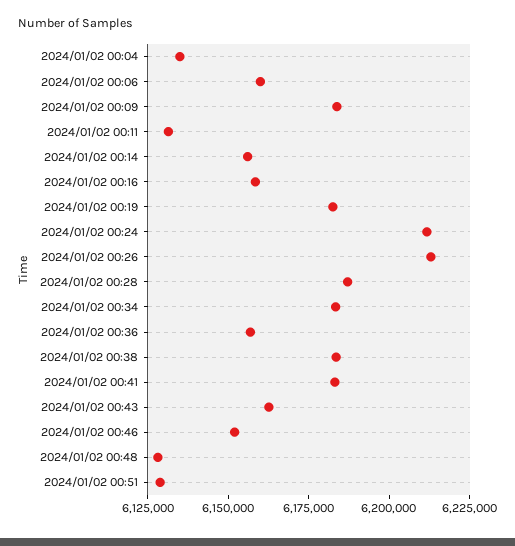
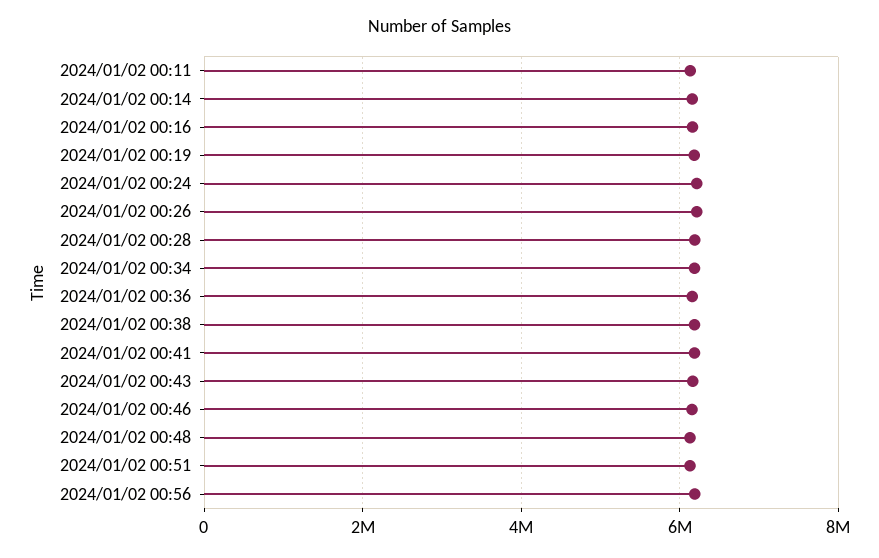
2024/01/02 00:04: 6135000 -> none
2024/01/02 00:06: 6160000 -> none
2024/01/02 00:09: 6185000 -> none
2024/01/02 00:56: none -> 6200000

